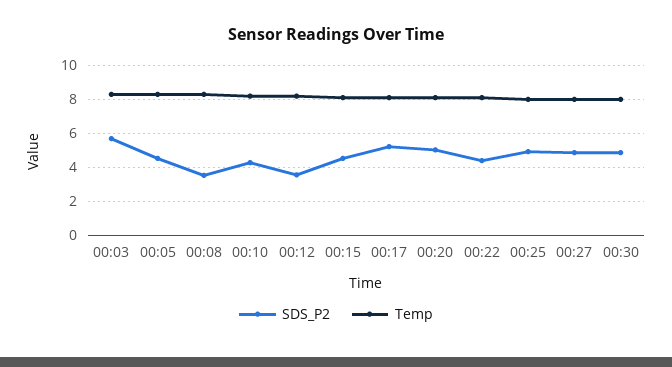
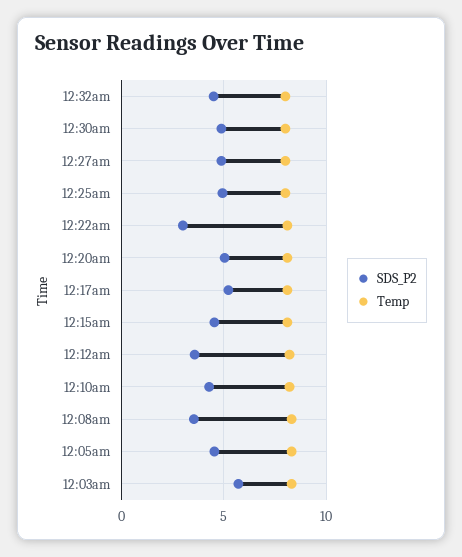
SDS_P2, 00:22: 4.5 -> 3
SDS_P2, 12:32am: none -> 4.5
Temp, 12:32am: none -> 8

